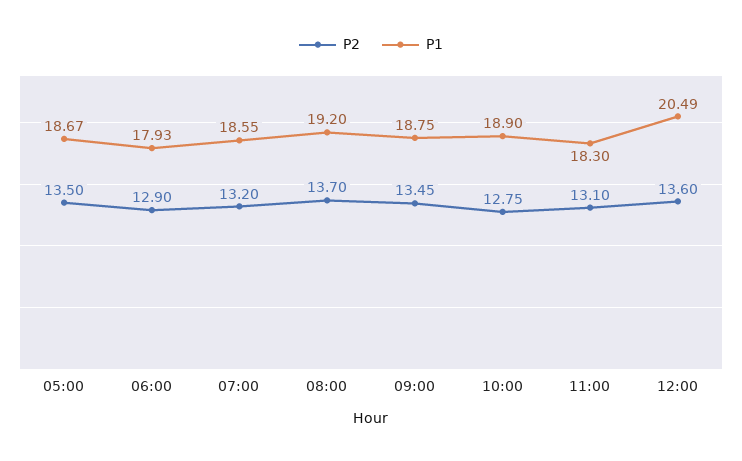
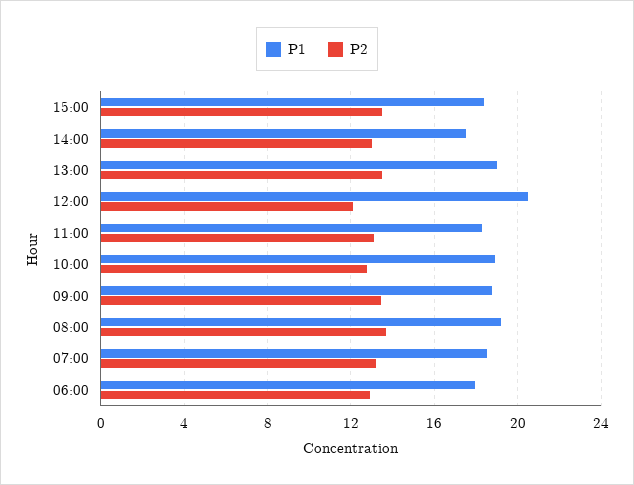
P2, 05:00: 13.5 -> none
P1, 05:00: 18.67 -> none
P2, 12:00: 13.6 -> 12
P1, 15:00: none -> 18.5
P2, 15:00: none -> 13.5
P1, 14:00: none -> 17.5
P2, 14:00: none -> 13
P1, 13:00: none -> 19
P2, 13:00: none -> 13.5

